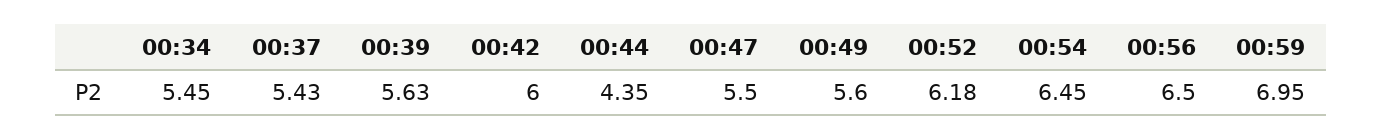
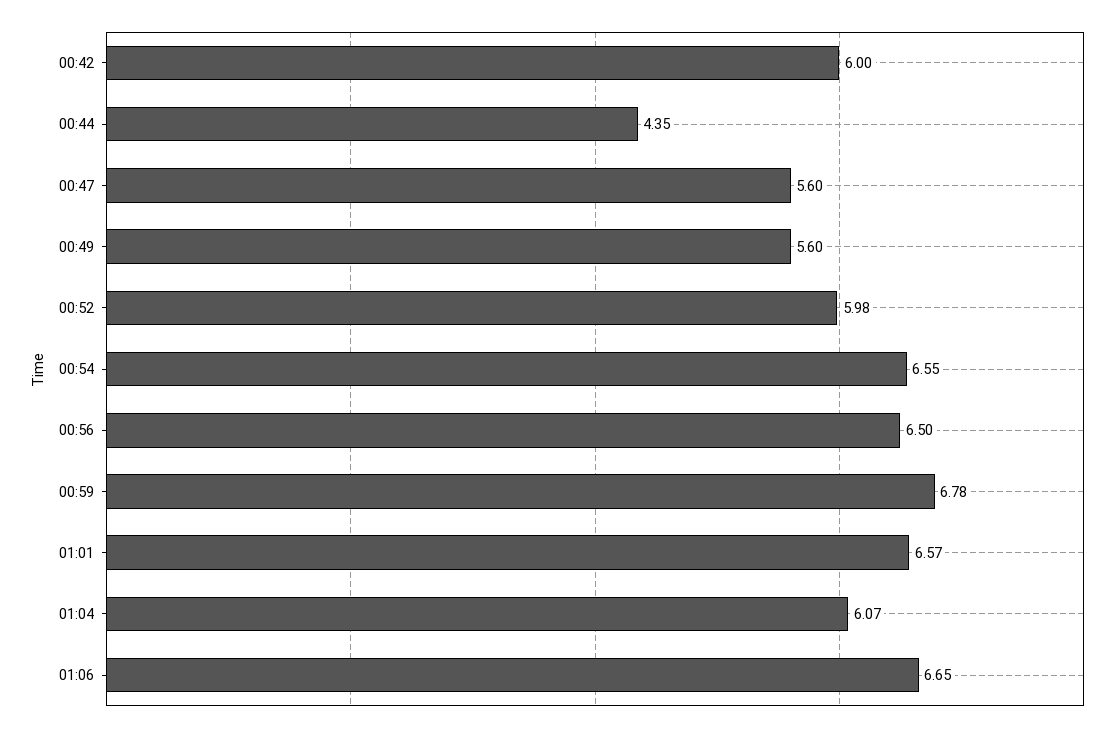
00:34: 5.45 -> none
00:37: 5.43 -> none
00:39: 5.63 -> none
00:47: 5.5 -> 5.6
00:52: 6.18 -> 5.98
00:54: 6.45 -> 6.55
00:59: 6.95 -> 6.78
01:01: none -> 6.57
01:04: none -> 6.07
01:06: none -> 6.65

